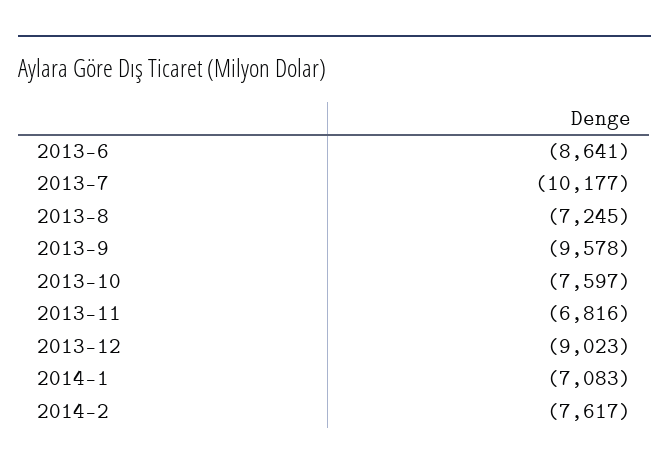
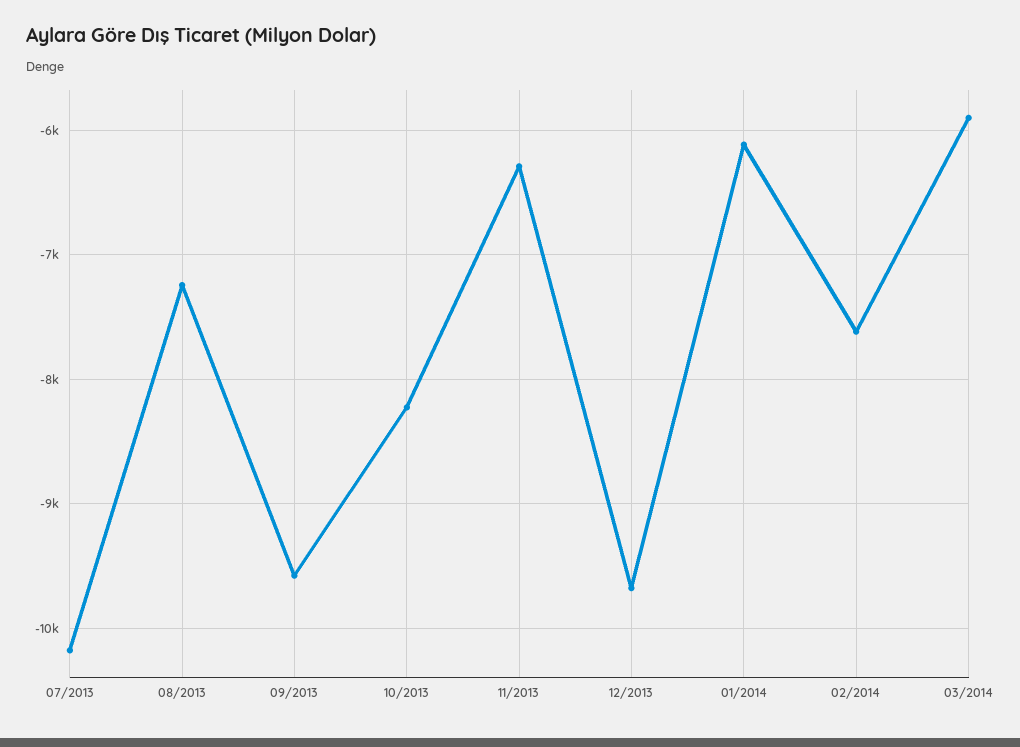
2013-6: -8641 -> none
2013-10: -7597 -> -8200
2013-11: -6816 -> -6300
2013-12: -9023 -> -9700
2014-1: -7083 -> -6100
03/2014: none -> -5900

